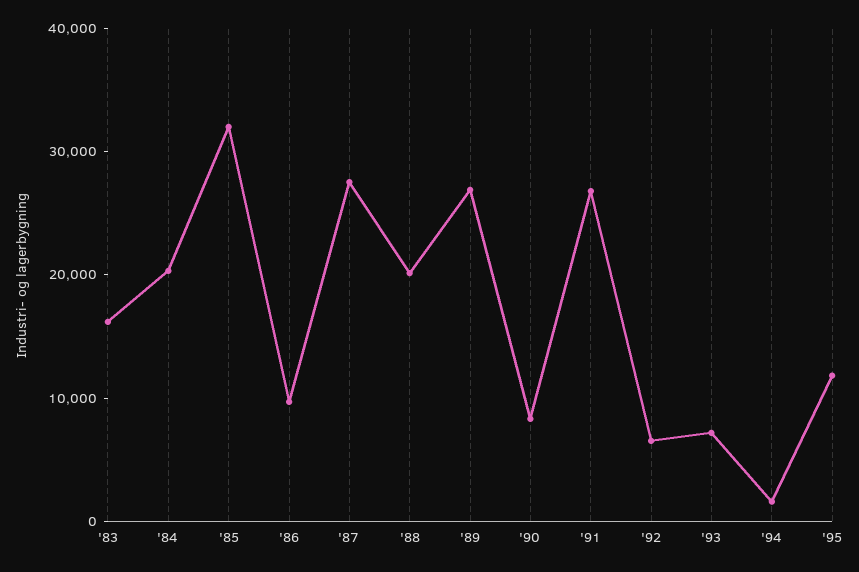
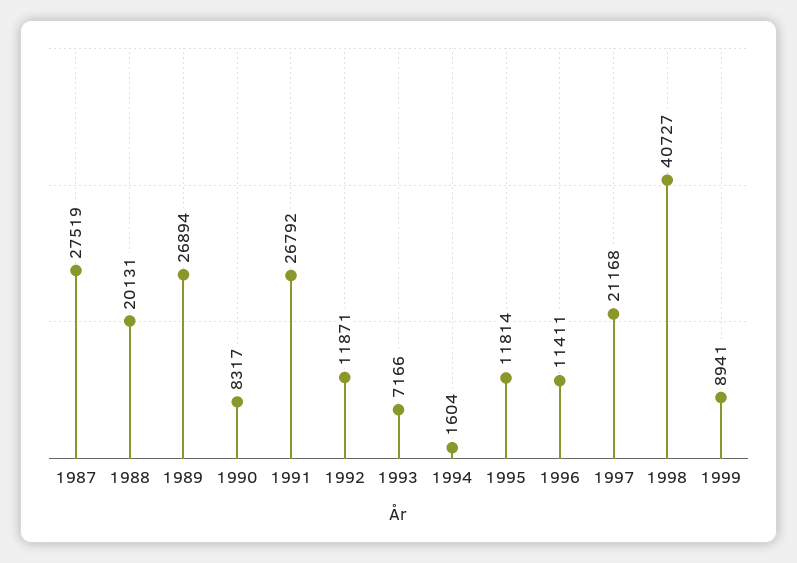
'83: 16000 -> none
'84: 20000 -> none
'85: 32000 -> none
'86: 10000 -> none
'92: 6000 -> 11871
1996: none -> 11411
1997: none -> 21168
1998: none -> 40727
1999: none -> 8941

